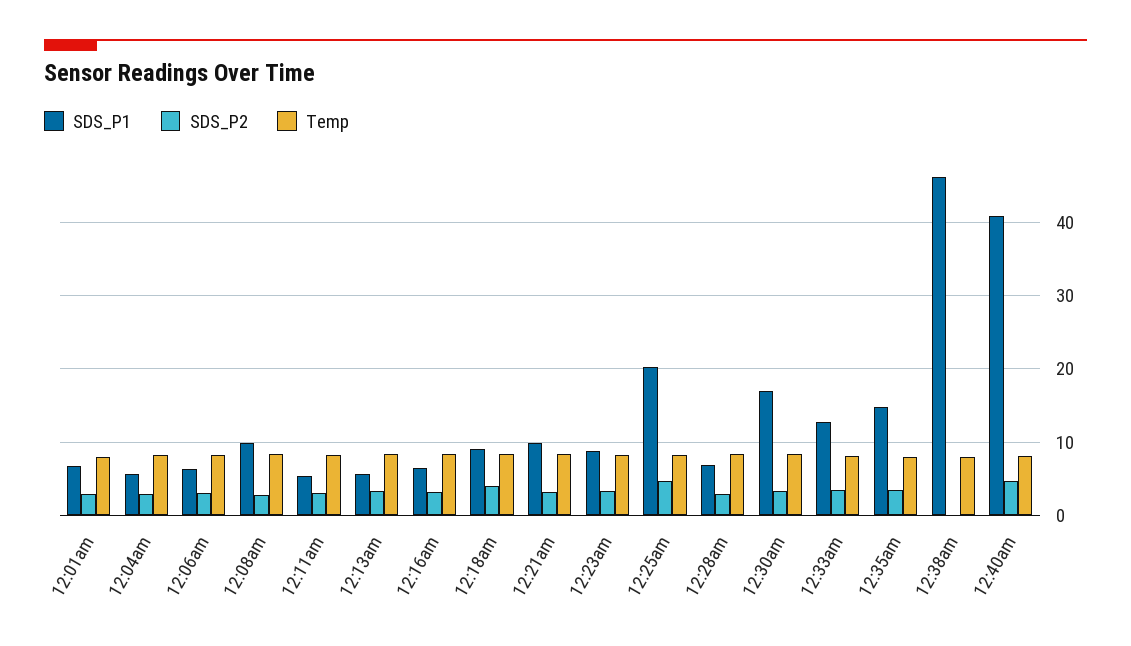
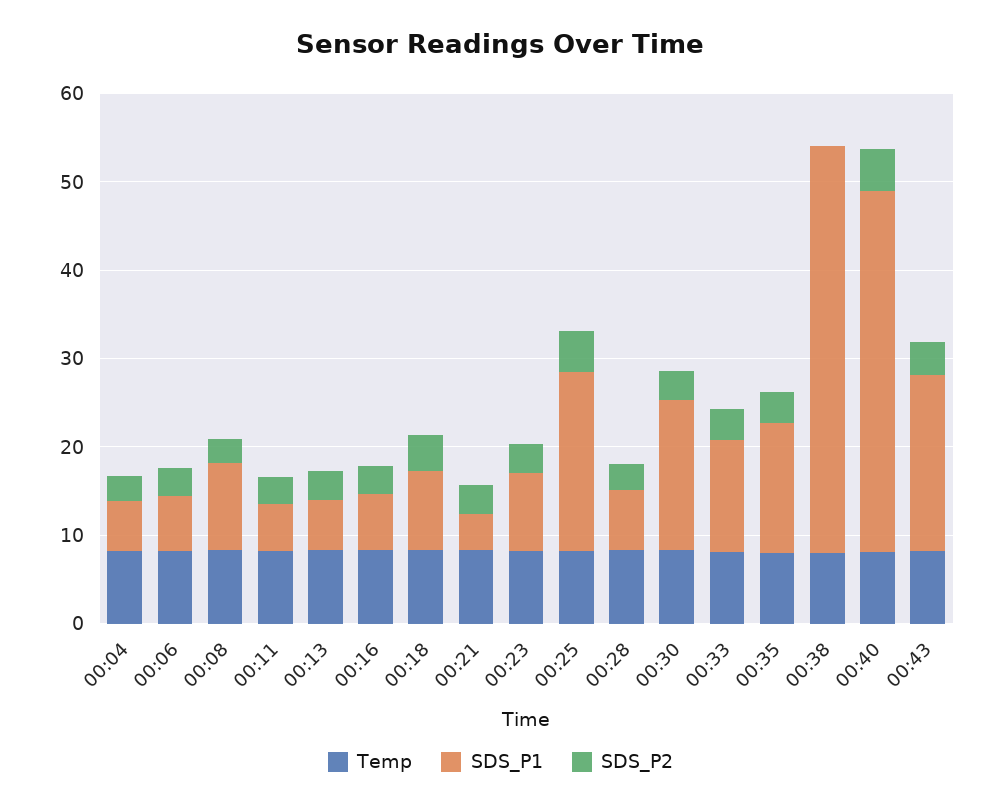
SDS_P1, 12:01am: 7 -> none
SDS_P2, 12:01am: 3 -> none
Temp, 12:01am: 8 -> none
SDS_P1, 12:21am: 10 -> 4
Temp, 00:43: none -> 8
SDS_P1, 00:43: none -> 20
SDS_P2, 00:43: none -> 4

